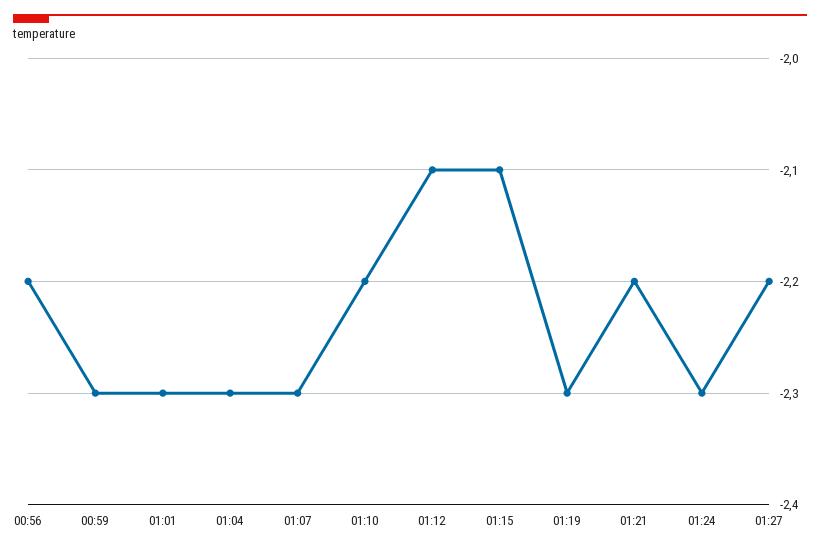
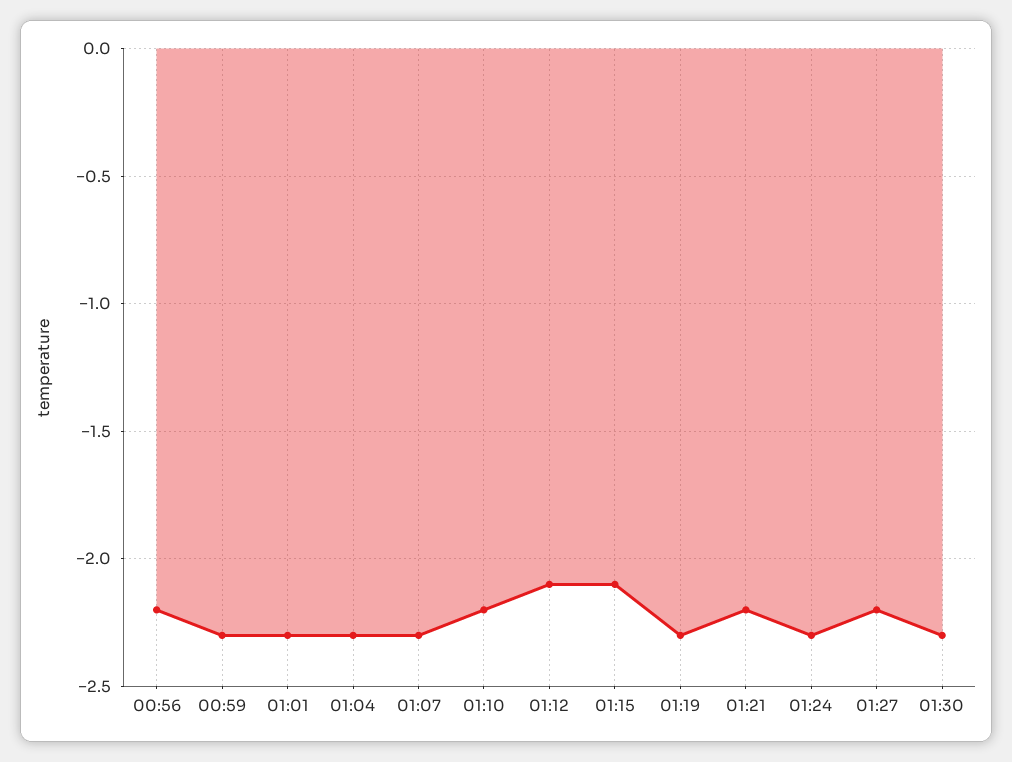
01:30: none -> -2.3

